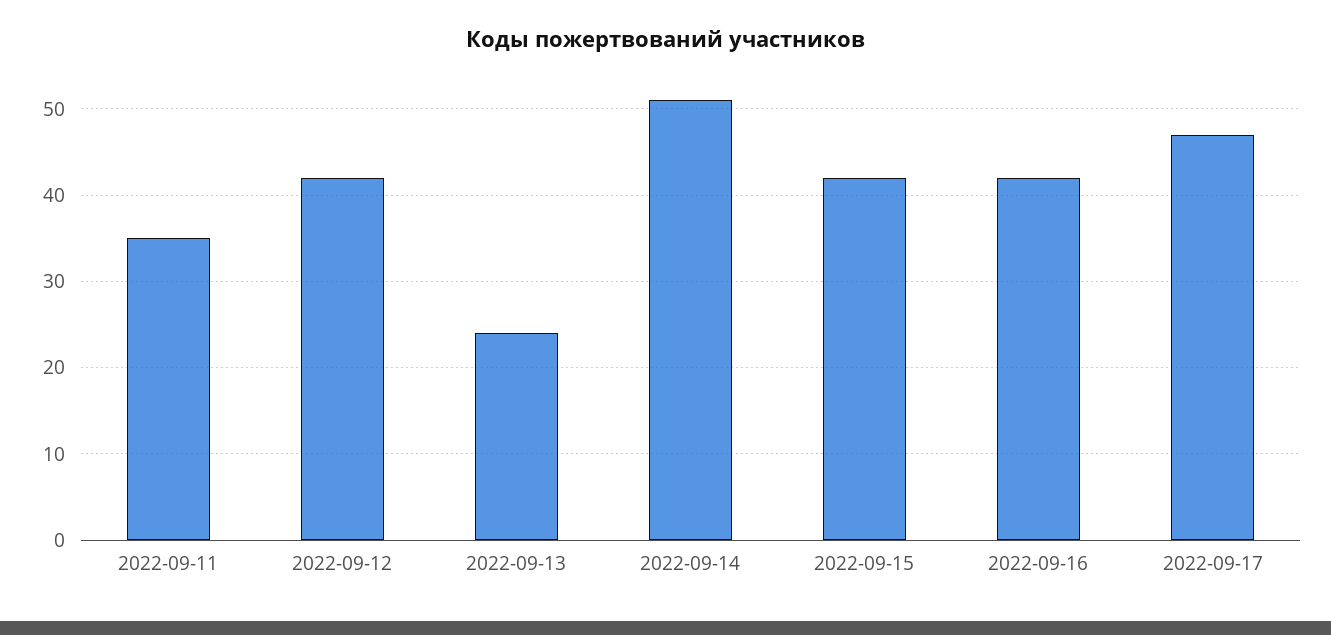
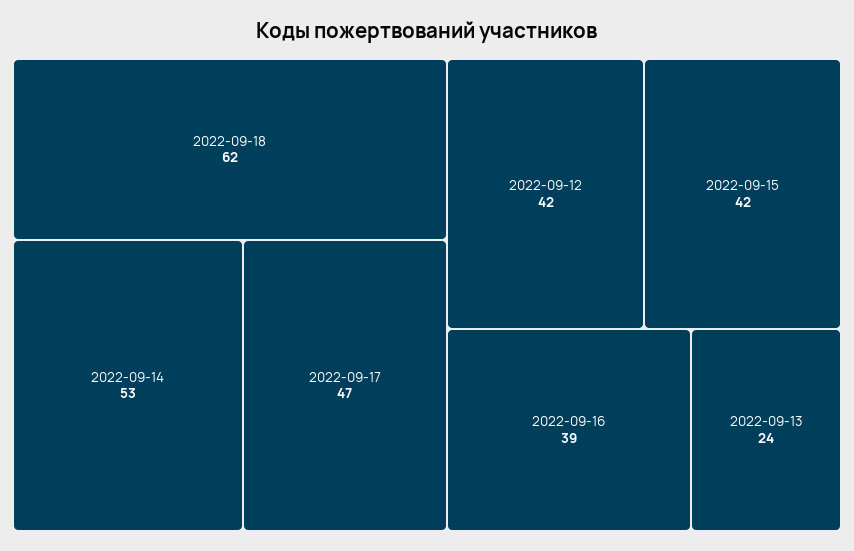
2022-09-11: 35 -> none
2022-09-14: 51 -> 53
2022-09-16: 42 -> 39
2022-09-18: none -> 62

